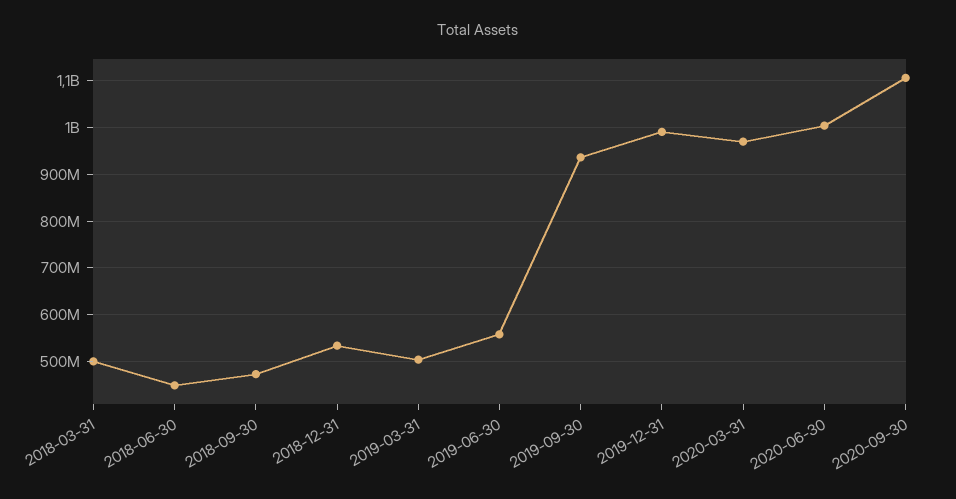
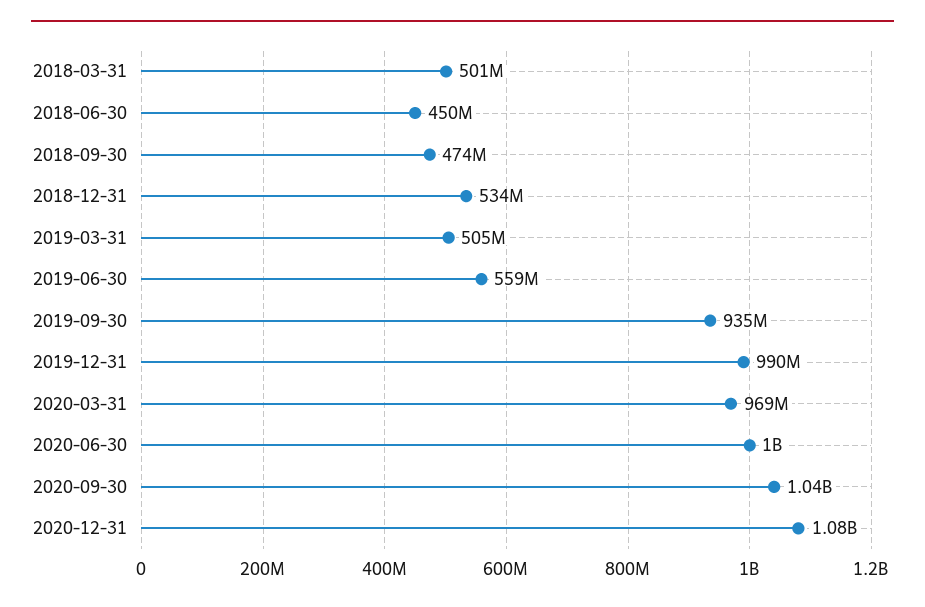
2020-09-30: 1100000000 -> 1040000000
2020-12-31: none -> 1080000000

